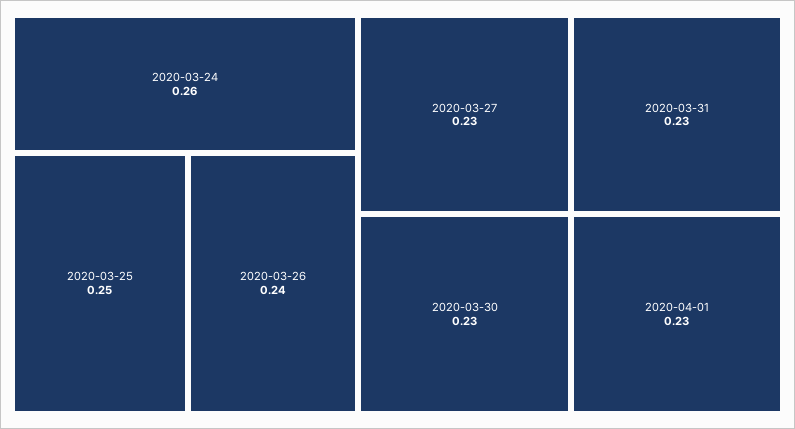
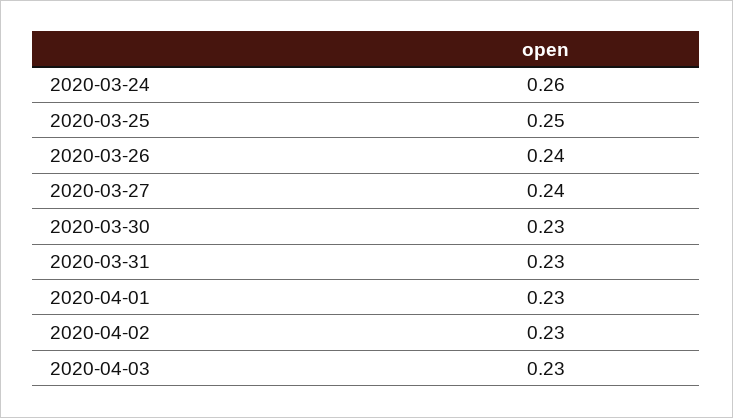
2020-03-27: 0.23 -> 0.24
2020-04-02: none -> 0.23
2020-04-03: none -> 0.23

